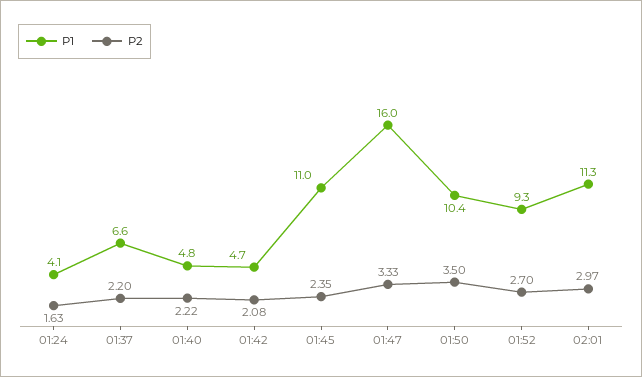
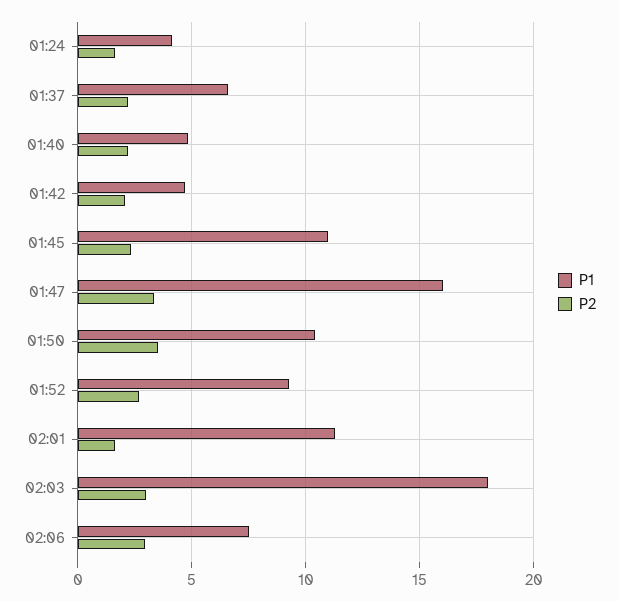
P2, 02:01: 2.97 -> 1.5
P1, 02:03: none -> 18
P2, 02:03: none -> 3
P1, 02:06: none -> 7.5
P2, 02:06: none -> 3

